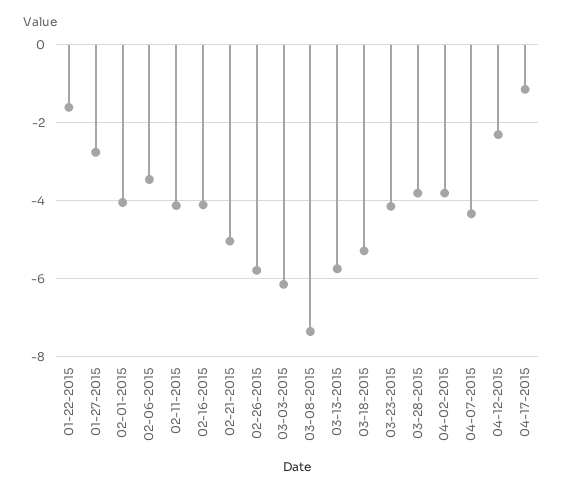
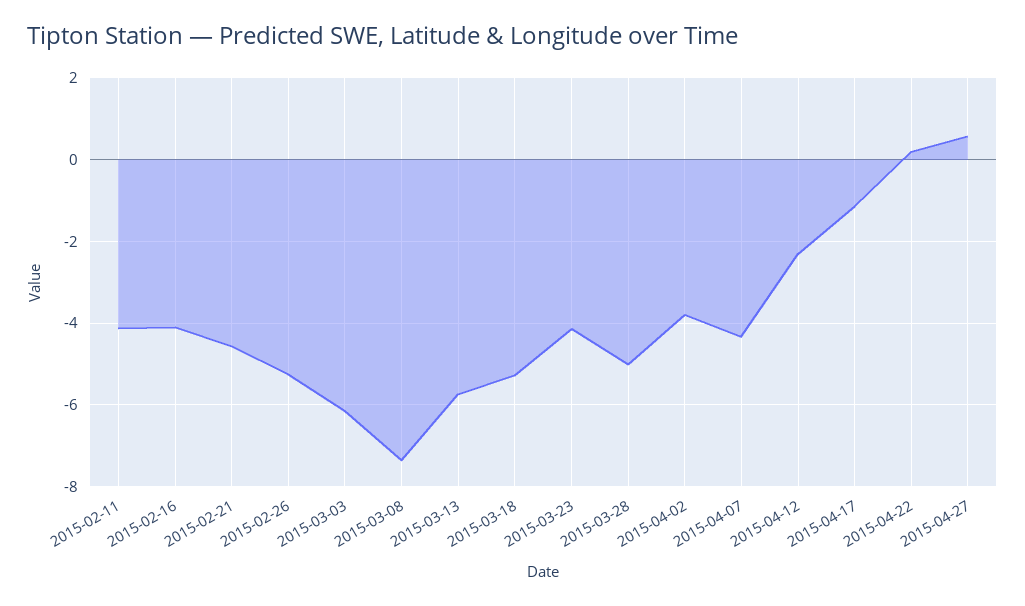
01-22-2015: -1.6 -> none
01-27-2015: -2.8 -> none
02-01-2015: -4 -> none
02-06-2015: -3.4 -> none
02-21-2015: -5 -> -4.6
02-26-2015: -5.8 -> -5.2
03-28-2015: -3.8 -> -5
2015-04-22: none -> 0.2
2015-04-27: none -> 0.6

